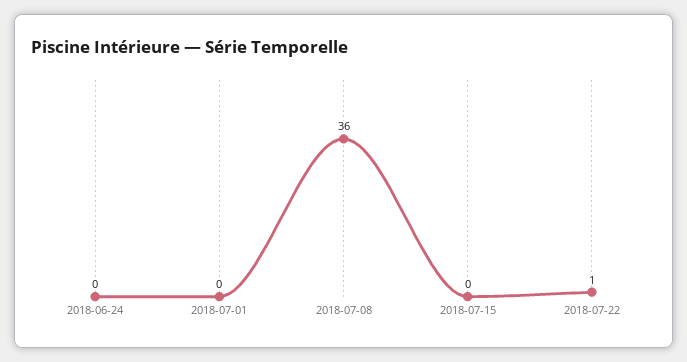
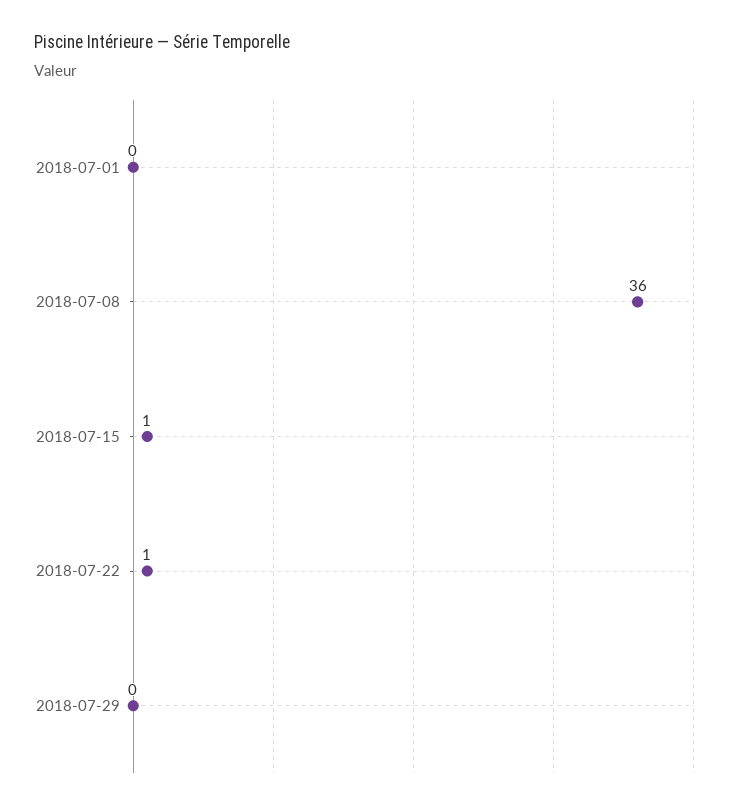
2018-06-24: 0 -> none
2018-07-15: 0 -> 1
2018-07-29: none -> 0

